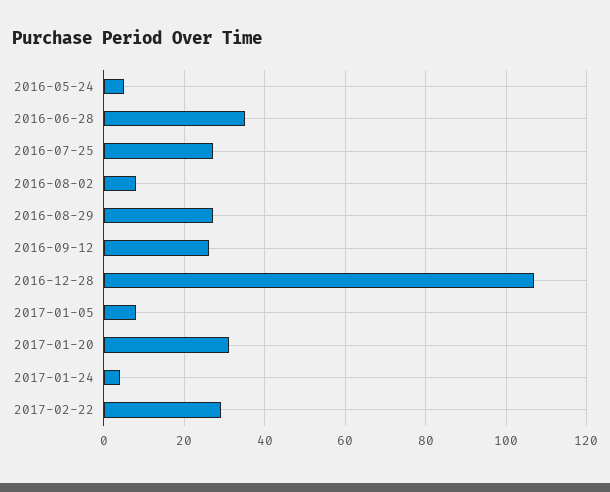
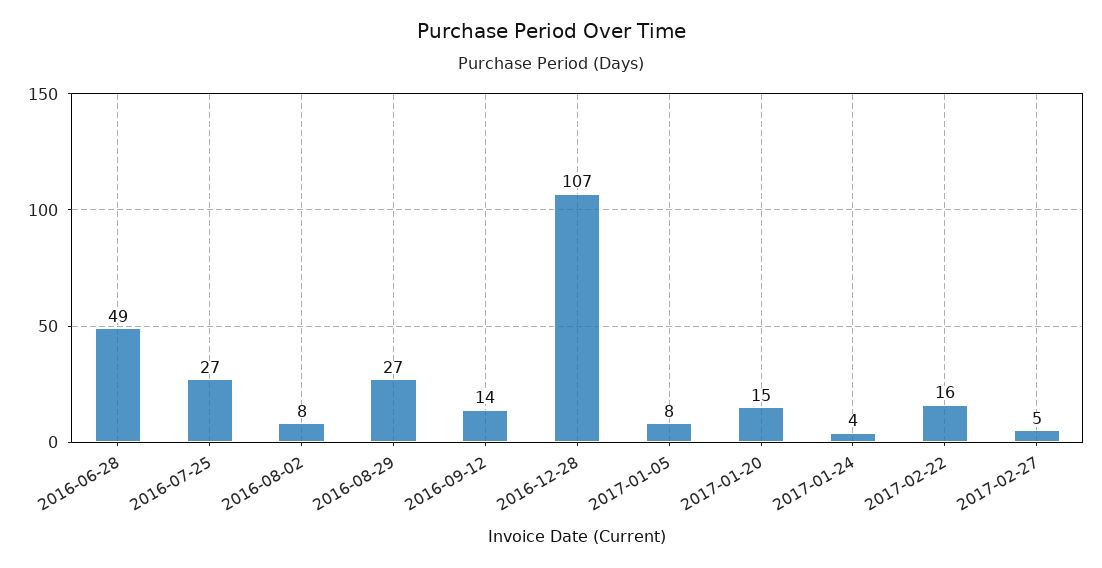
2016-05-24: 5 -> none
2016-06-28: 35 -> 49
2016-09-12: 25 -> 14
2017-01-20: 30 -> 15
2017-02-22: 30 -> 16
2017-02-27: none -> 5

